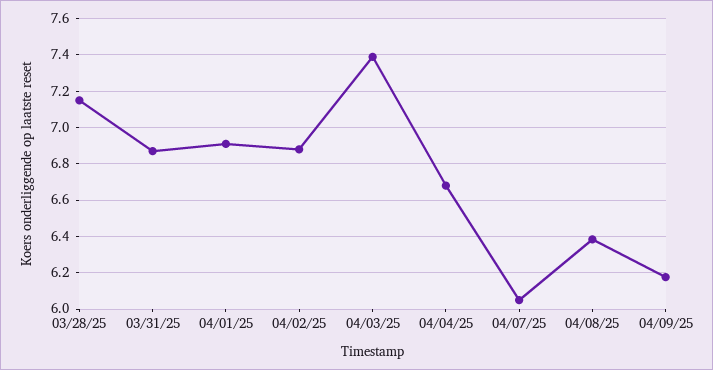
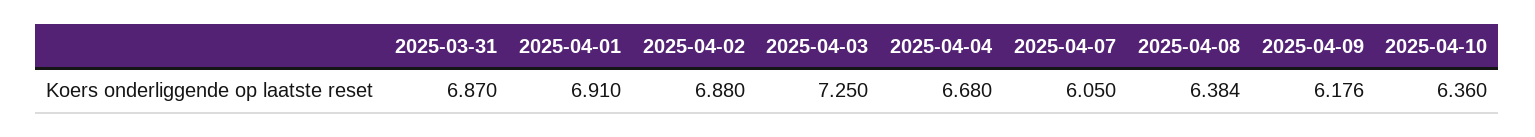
03/28/25: 7.15 -> none
04/03/25: 7.4 -> 7.25
2025-04-10: none -> 6.36

